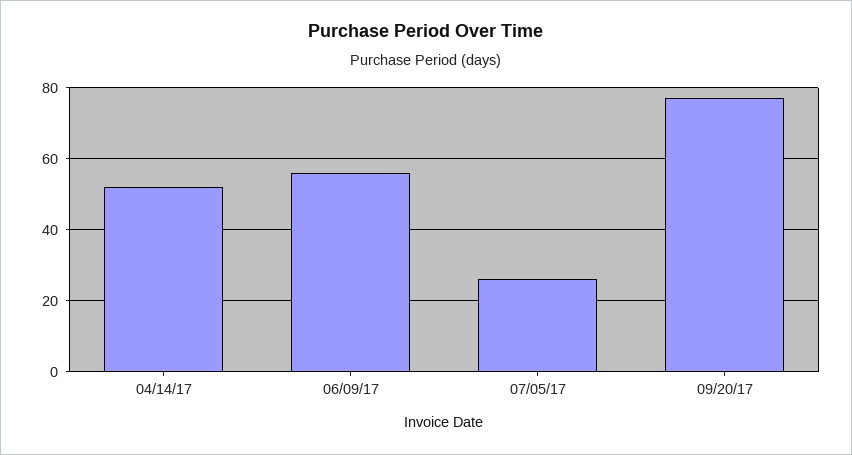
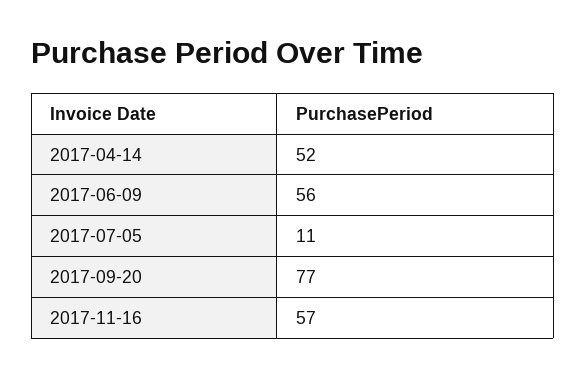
07/05/17: 25 -> 11
2017-11-16: none -> 57

